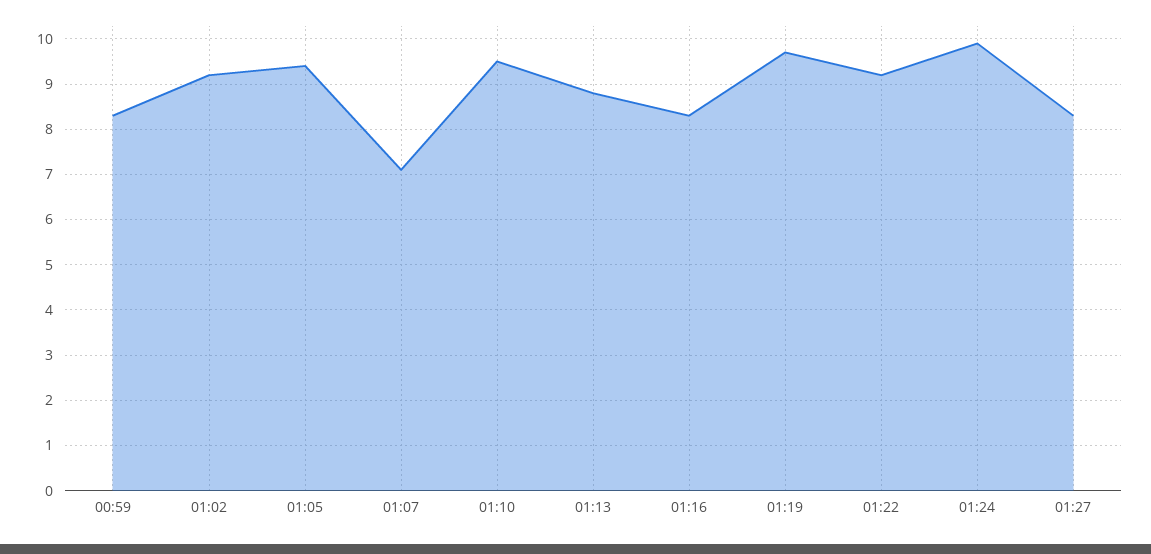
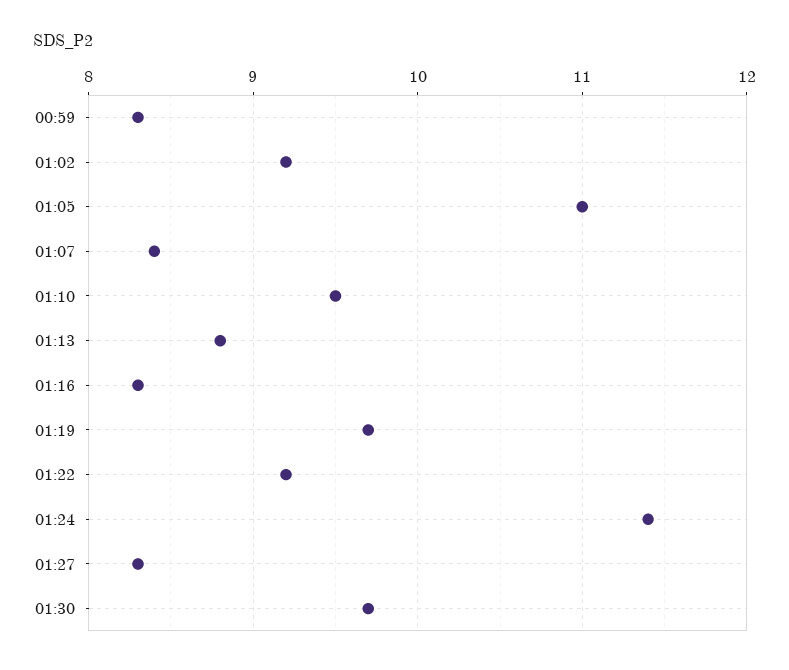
01:05: 9.5 -> 11
01:07: 7 -> 8.4
01:24: 10 -> 11.4
01:30: none -> 9.7

